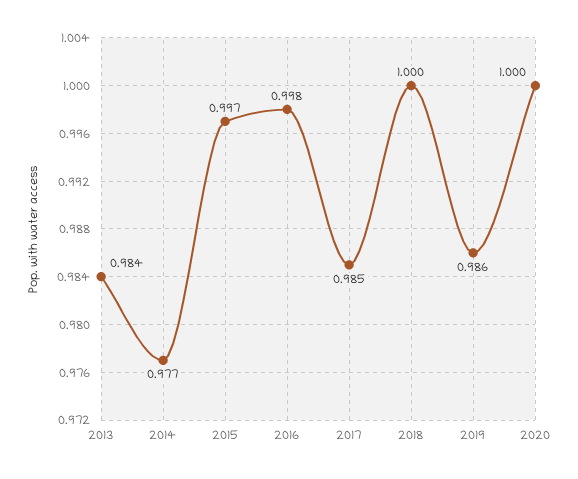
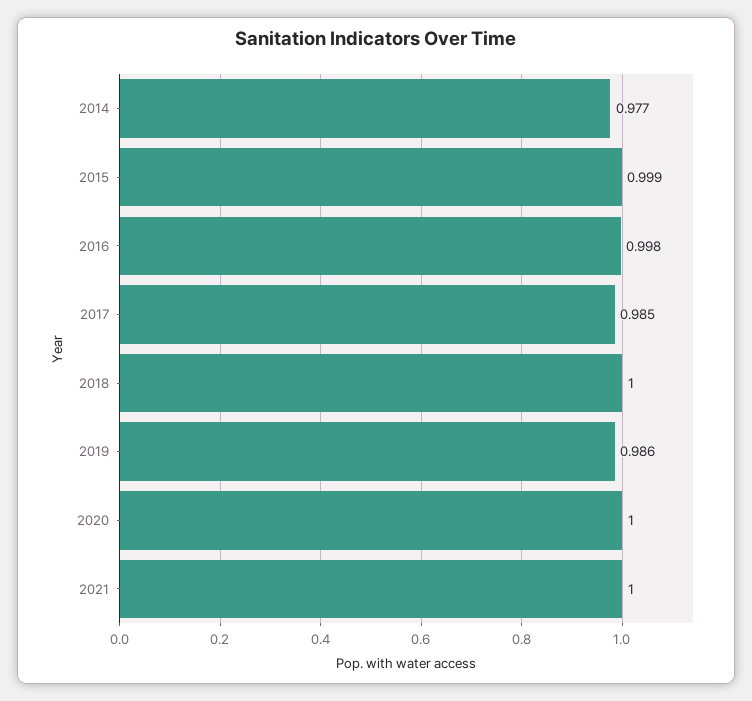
2013: 0.984 -> none
2015: 0.997 -> 0.999
2021: none -> 1

